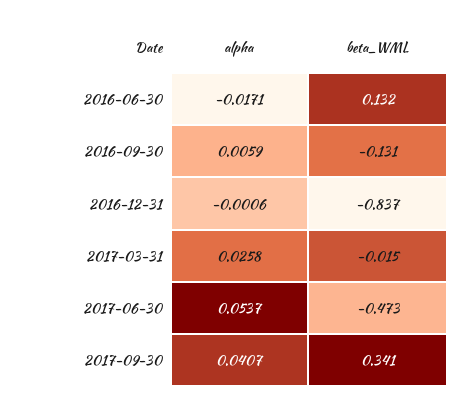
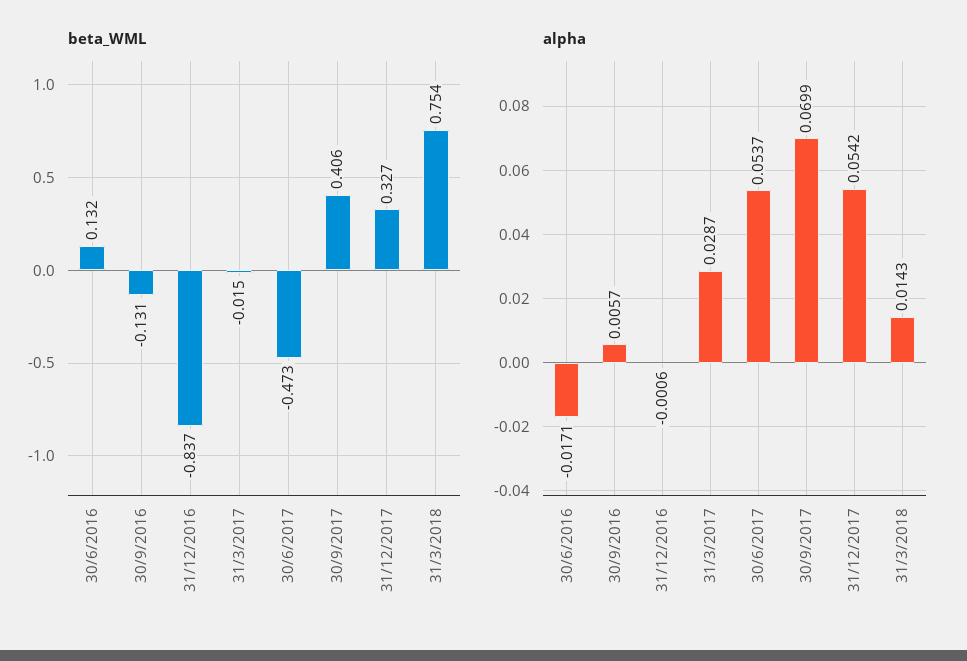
alpha, 2016-09-30: 0.0059 -> 0.0057
alpha, 2017-03-31: 0.0258 -> 0.0287
alpha, 2017-09-30: 0.0407 -> 0.0699
beta_WML, 2017-09-30: 0.341 -> 0.406
beta_WML, 31/12/2017: none -> 0.327
beta_WML, 31/3/2018: none -> 0.754
alpha, 31/12/2017: none -> 0.0542
alpha, 31/3/2018: none -> 0.0143

